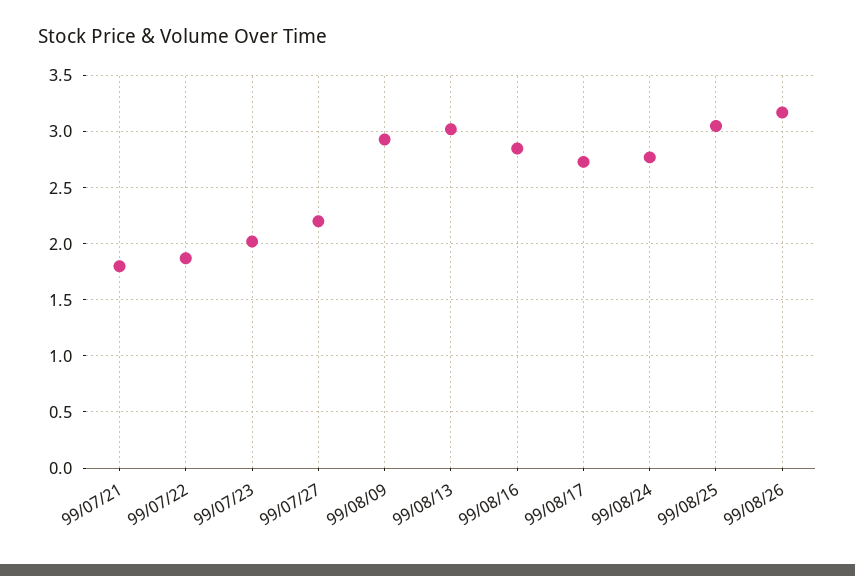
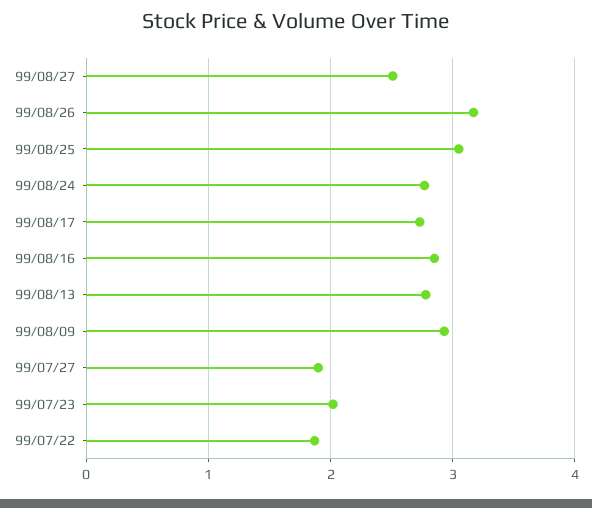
99/07/21: 1.8 -> none
99/07/27: 2.2 -> 1.9
99/08/13: 3 -> 2.8
99/08/27: none -> 2.5

